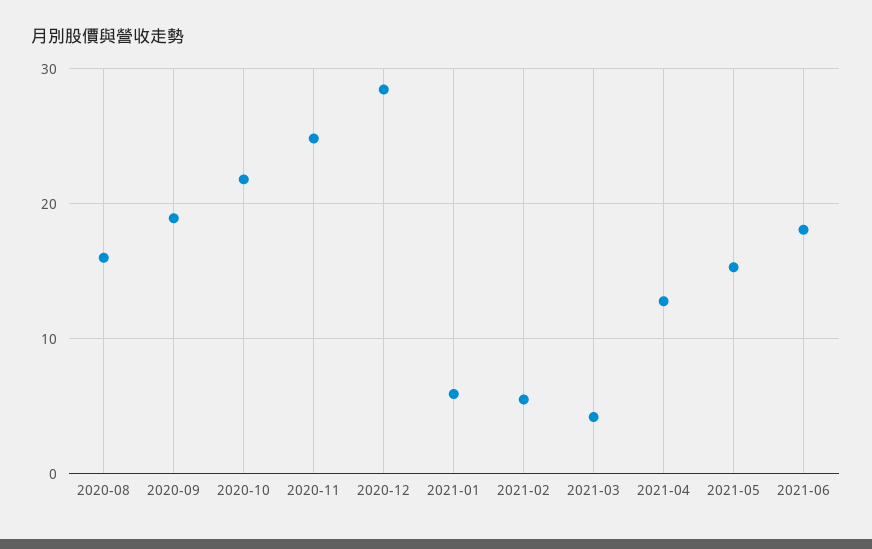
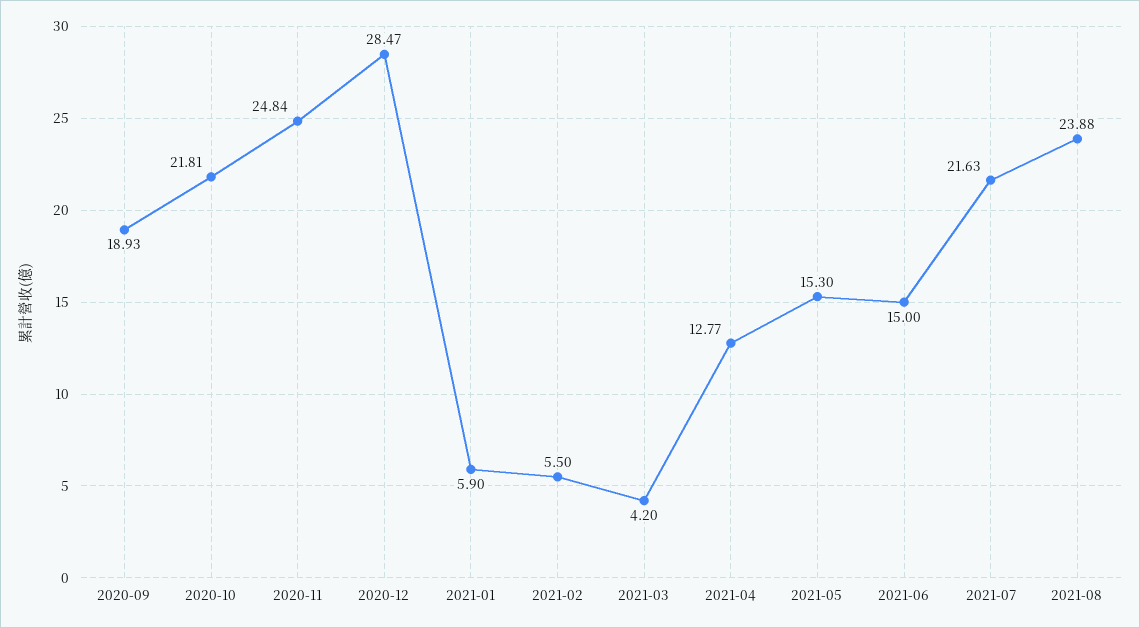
2020-08: 16 -> none
2021-06: 18 -> 15
2021-07: none -> 21.63
2021-08: none -> 23.88

